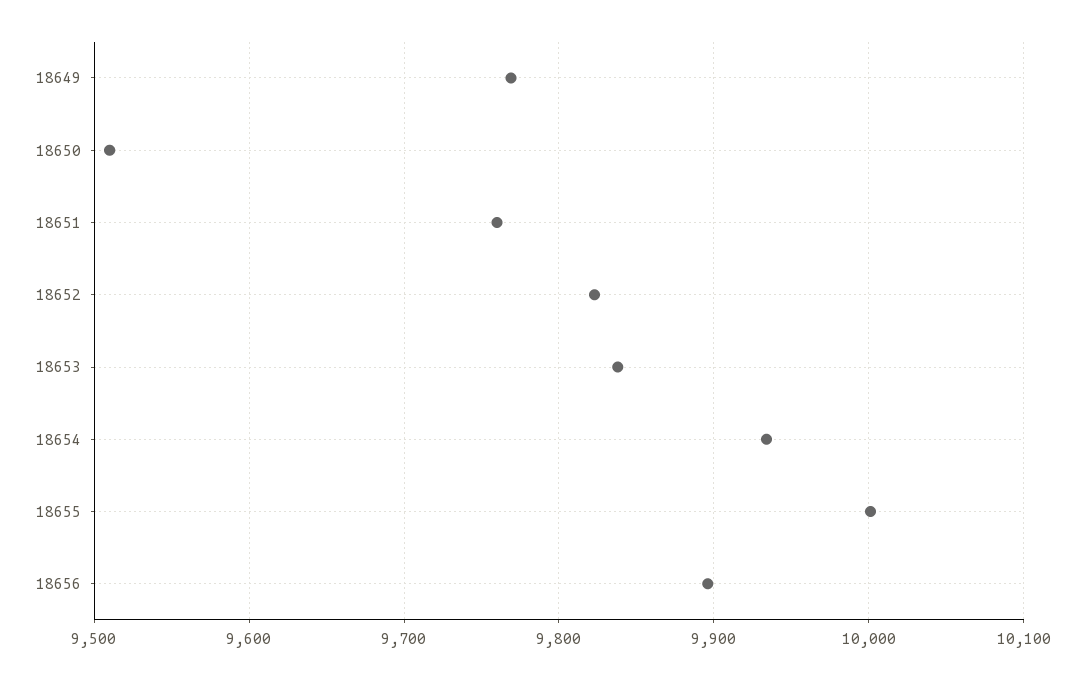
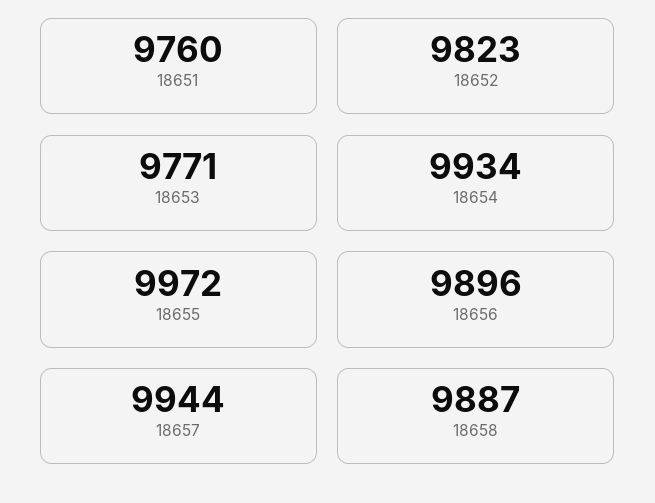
18649: 9770 -> none
18650: 9510 -> none
18653: 9840 -> 9771
18655: 10000 -> 9972
18657: none -> 9944
18658: none -> 9887

